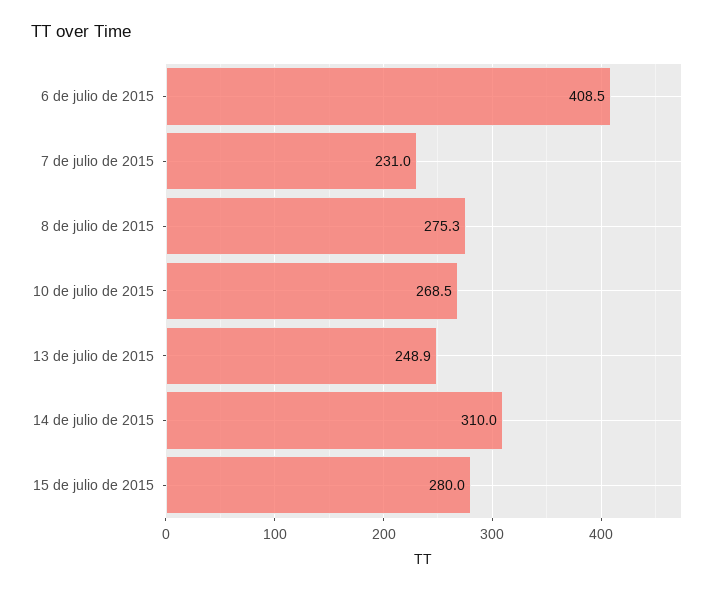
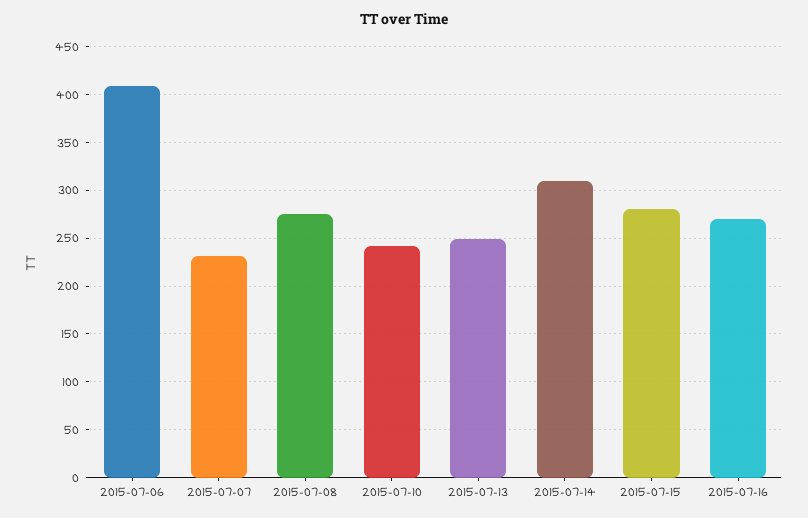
10 de julio de 2015: 268.5 -> 240
2015-07-16: none -> 270

